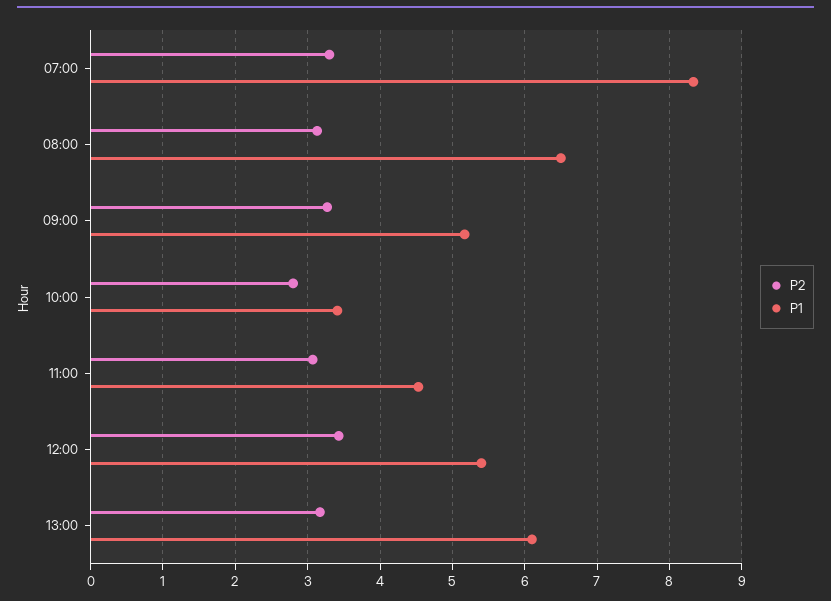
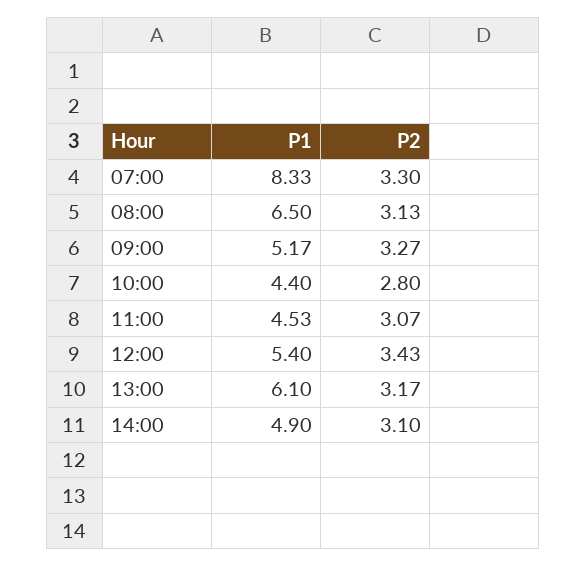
P1, 10:00: 3.4 -> 4.4
P1, 14:00: none -> 4.9
P2, 14:00: none -> 3.1

